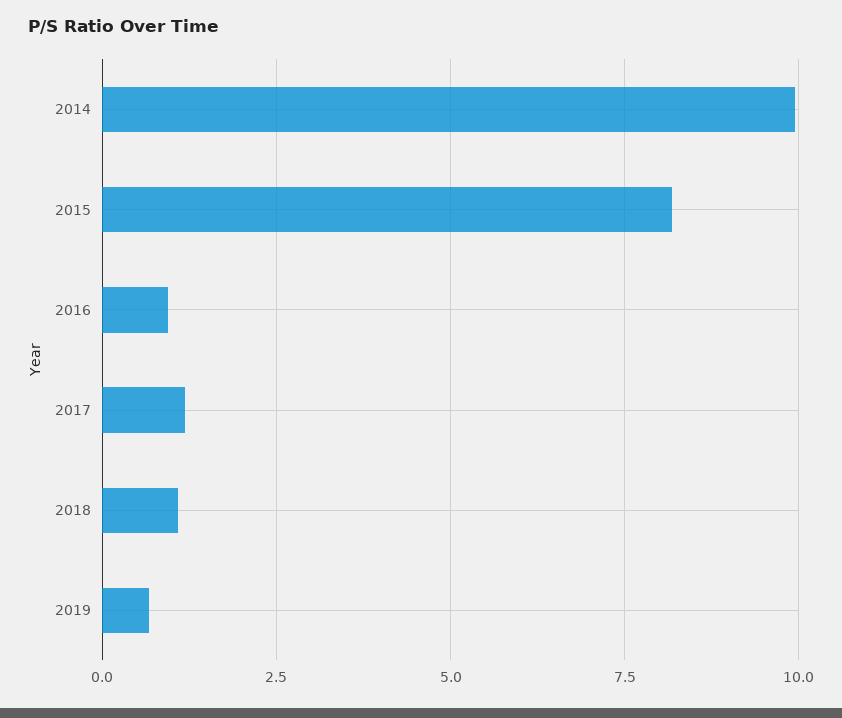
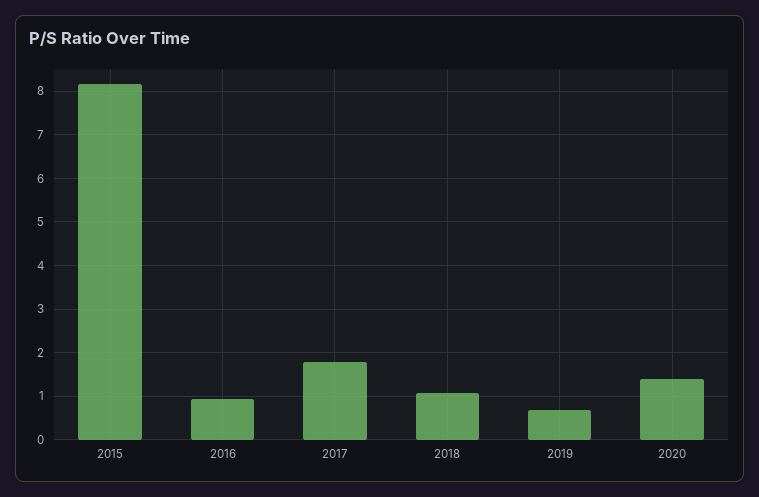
2014: 10 -> none
2017: 1.25 -> 1.8
2020: none -> 1.4

